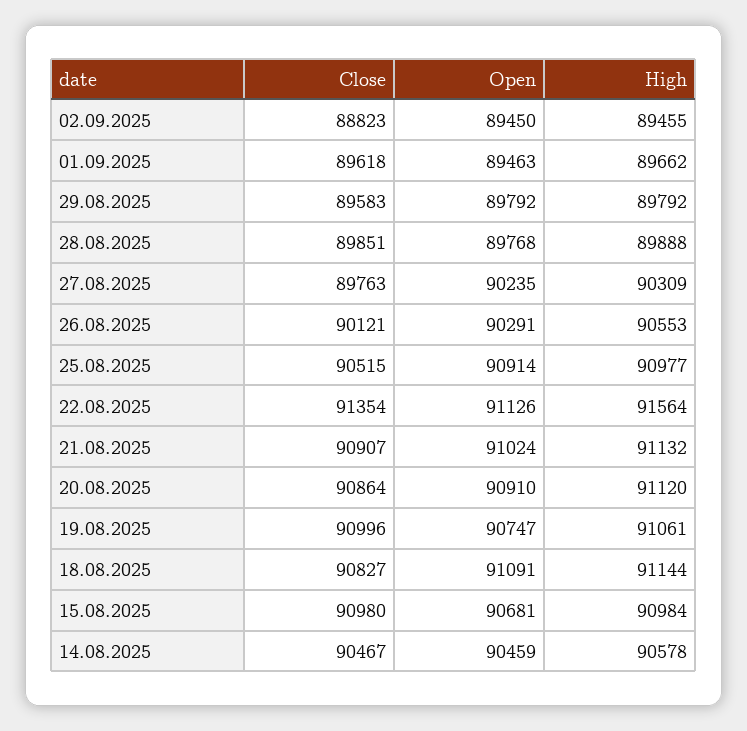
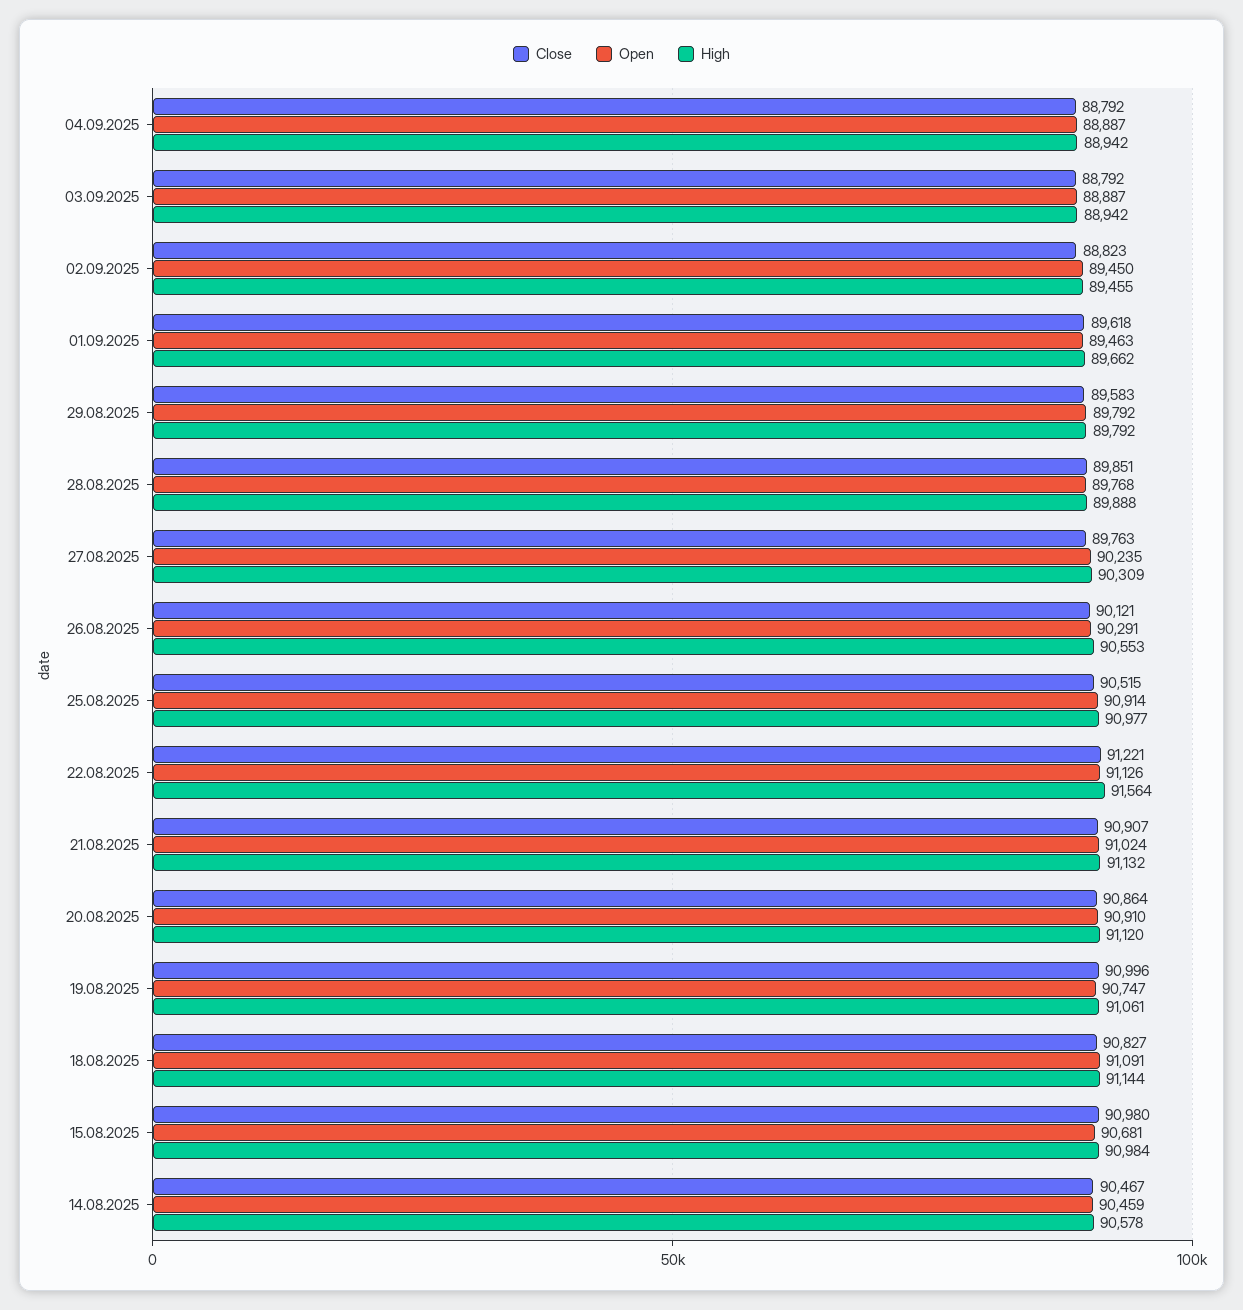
Close, 22.08.2025: 91354 -> 91221
Close, 04.09.2025: none -> 88792
Open, 04.09.2025: none -> 88887
High, 04.09.2025: none -> 88942
Close, 03.09.2025: none -> 88792
Open, 03.09.2025: none -> 88887
High, 03.09.2025: none -> 88942

